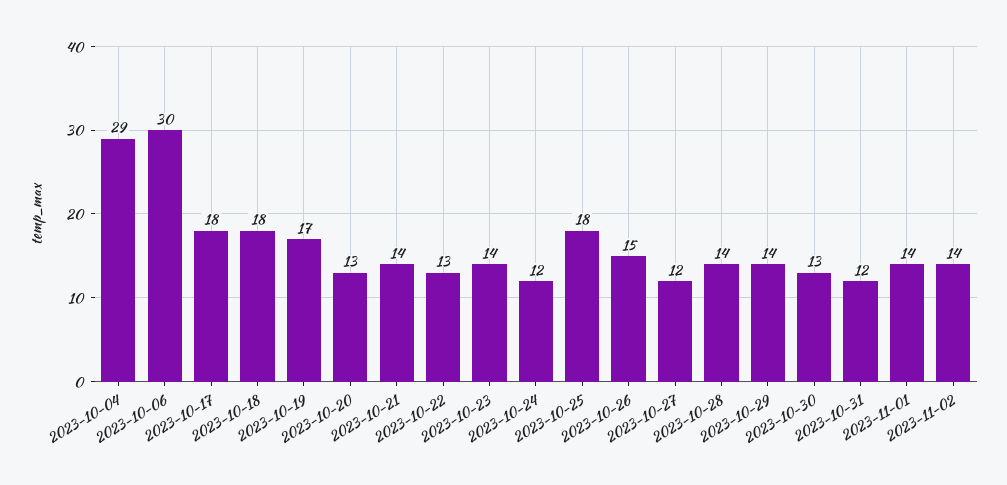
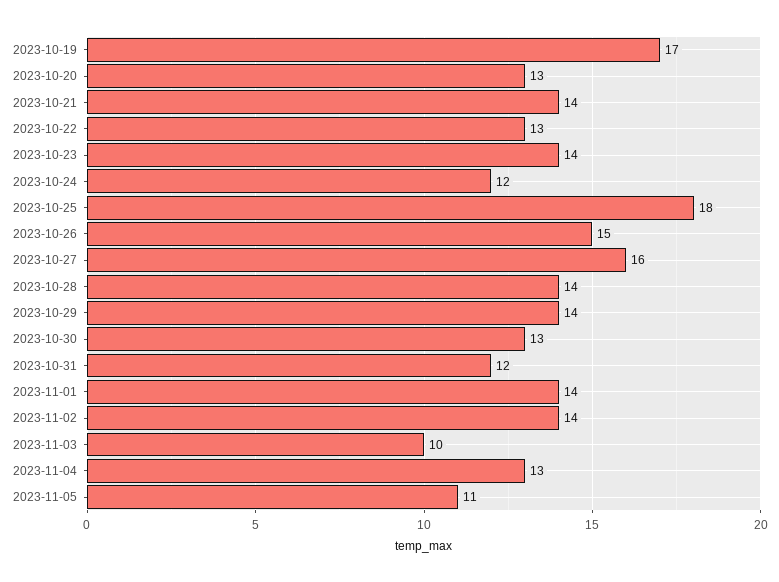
2023-10-04: 29 -> none
2023-10-06: 30 -> none
2023-10-17: 18 -> none
2023-10-18: 18 -> none
2023-10-27: 12 -> 16
2023-11-03: none -> 10
2023-11-04: none -> 13
2023-11-05: none -> 11

